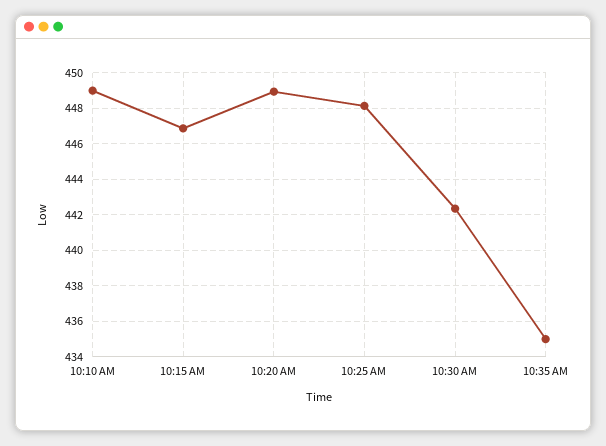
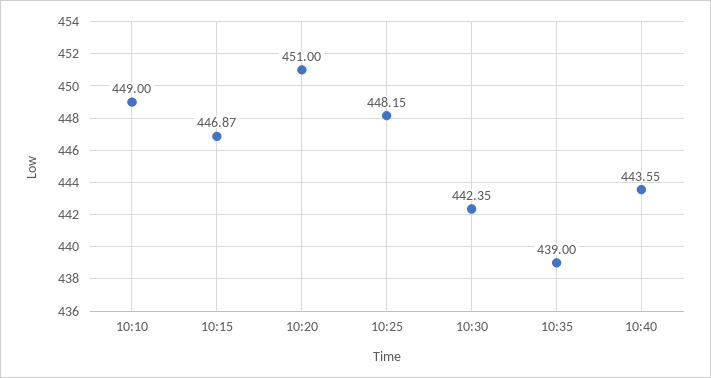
10:20 AM: 449 -> 451
10:35 AM: 435 -> 439
10:40: none -> 443.55

